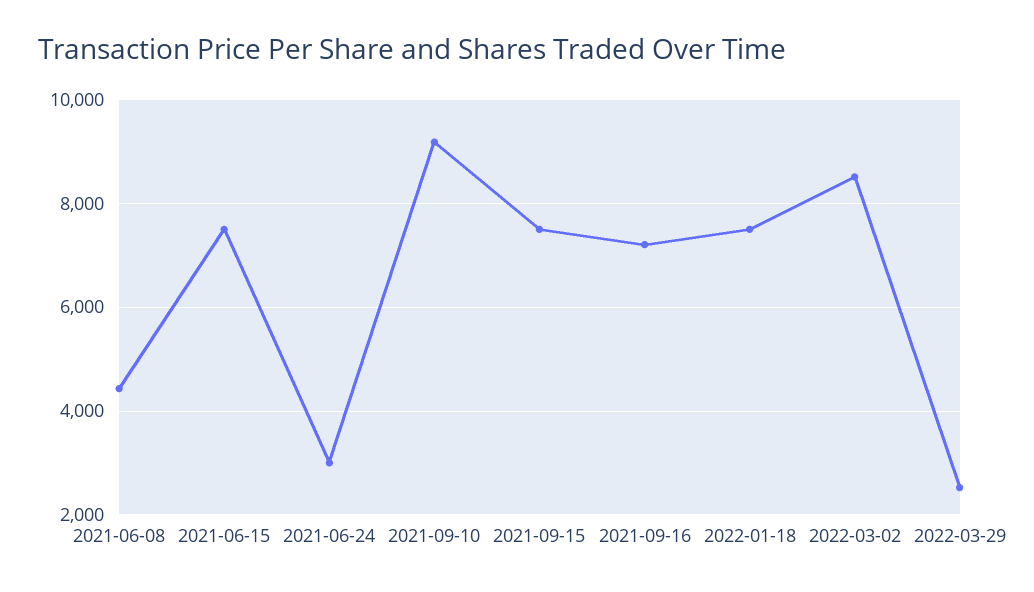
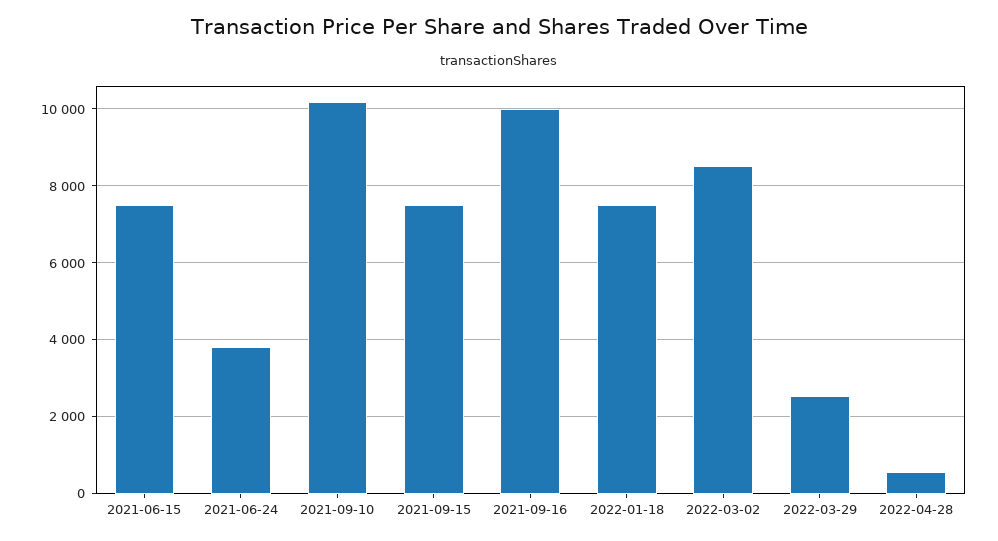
2021-06-08: 4400 -> none
2021-06-24: 3000 -> 3800
2021-09-10: 9200 -> 10200
2021-09-16: 7200 -> 10000
2022-04-28: none -> 600

